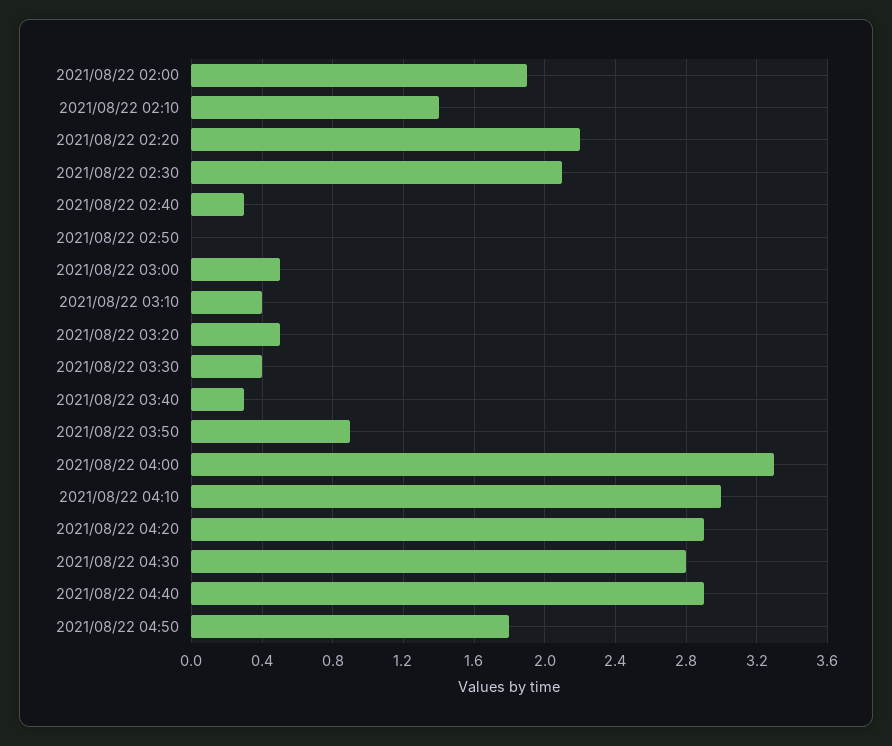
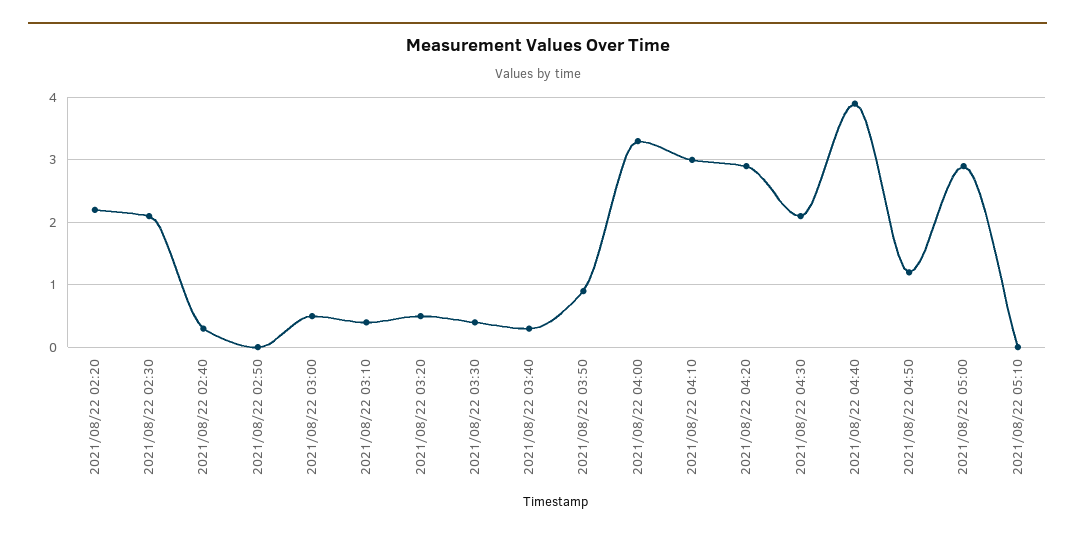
2021/08/22 02:00: 1.9 -> none
2021/08/22 02:10: 1.4 -> none
2021/08/22 04:30: 2.8 -> 2.1
2021/08/22 04:40: 2.9 -> 3.9
2021/08/22 04:50: 1.8 -> 1.2
2021/08/22 05:00: none -> 2.9
2021/08/22 05:10: none -> 0

